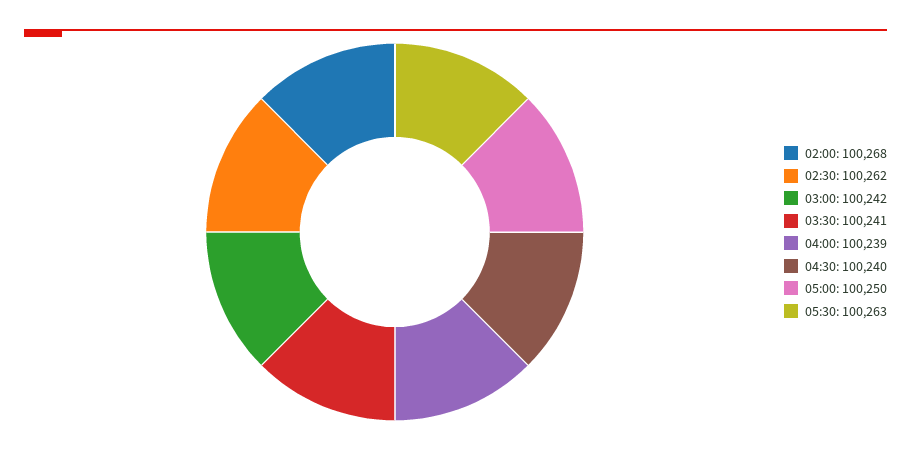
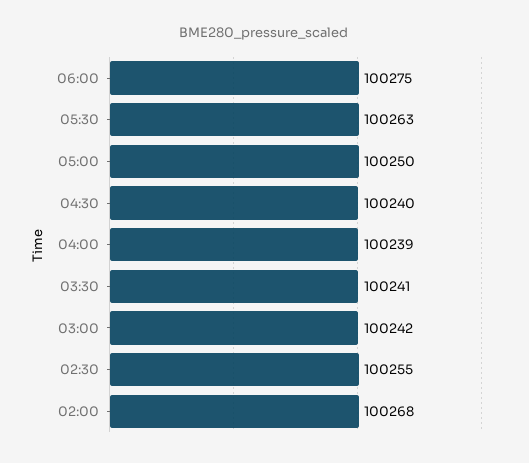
02:30: 100262 -> 100255
06:00: none -> 100275

